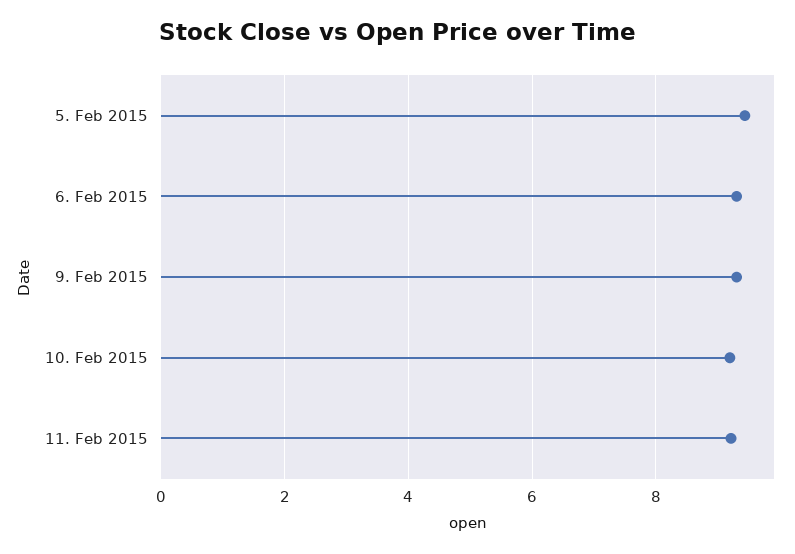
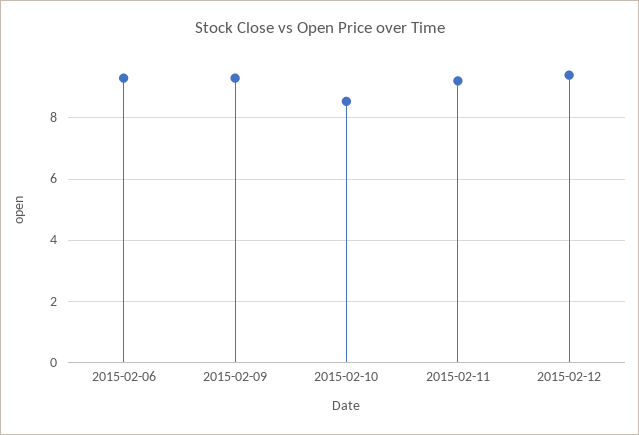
5. Feb 2015: 9.4 -> none
10. Feb 2015: 9.2 -> 8.6
2015-02-12: none -> 9.4

